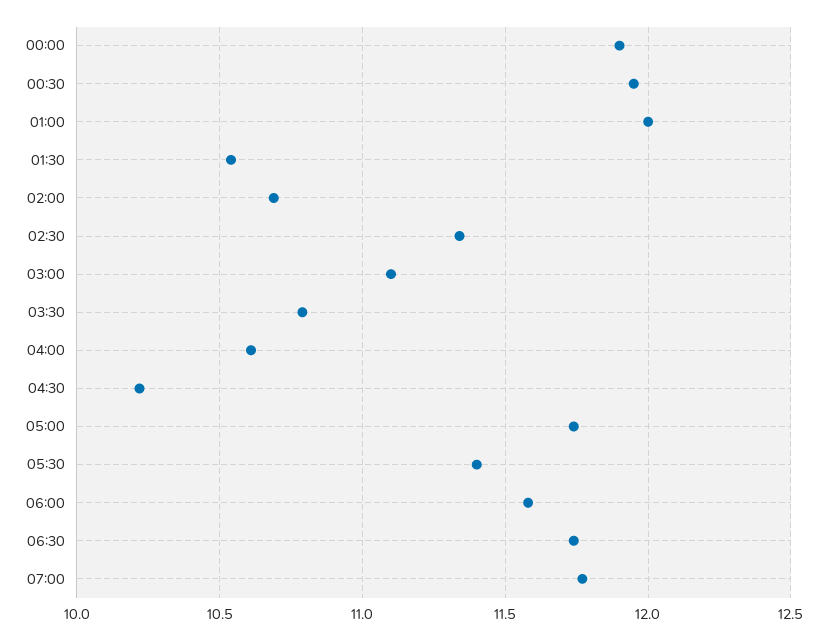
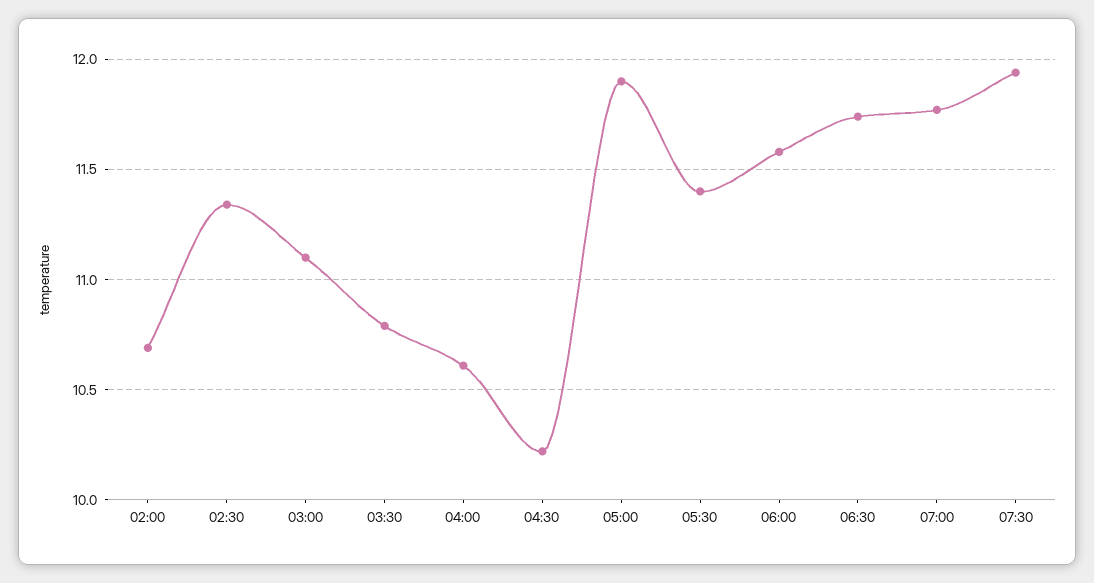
00:00: 11.9 -> none
00:30: 11.95 -> none
01:00: 12 -> none
01:30: 10.55 -> none
05:00: 11.75 -> 11.9
07:30: none -> 11.95

